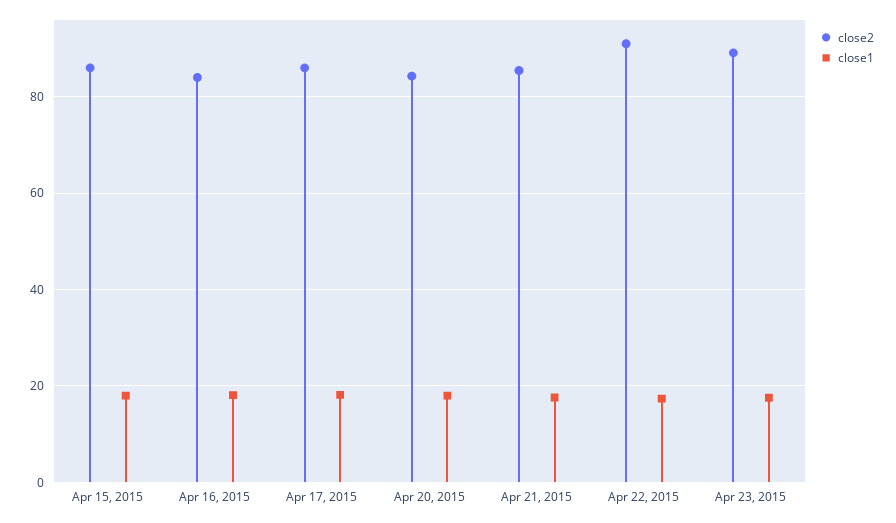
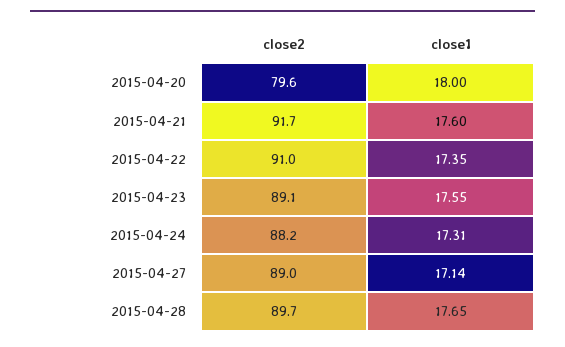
close2, Apr 15, 2015: 86 -> none
close1, Apr 15, 2015: 18 -> none
close2, Apr 16, 2015: 84 -> none
close1, Apr 16, 2015: 18 -> none
close2, Apr 17, 2015: 86 -> none
close1, Apr 17, 2015: 18 -> none
close2, Apr 20, 2015: 84 -> 79.6
close2, Apr 21, 2015: 86 -> 91.7
close2, 2015-04-24: none -> 88.2
close1, 2015-04-24: none -> 17.31
close2, 2015-04-27: none -> 89
close1, 2015-04-27: none -> 17.14
close2, 2015-04-28: none -> 89.7
close1, 2015-04-28: none -> 17.65

